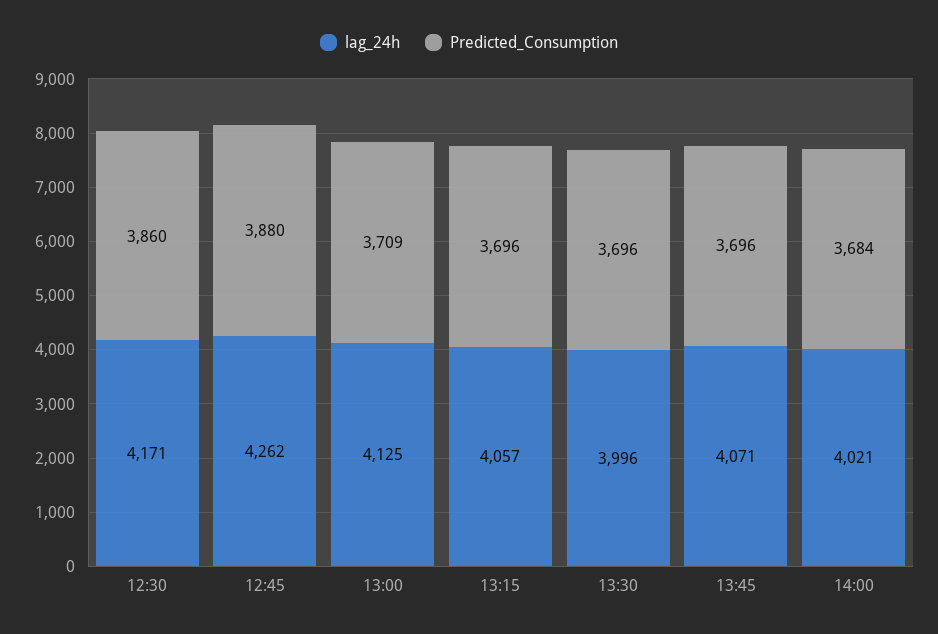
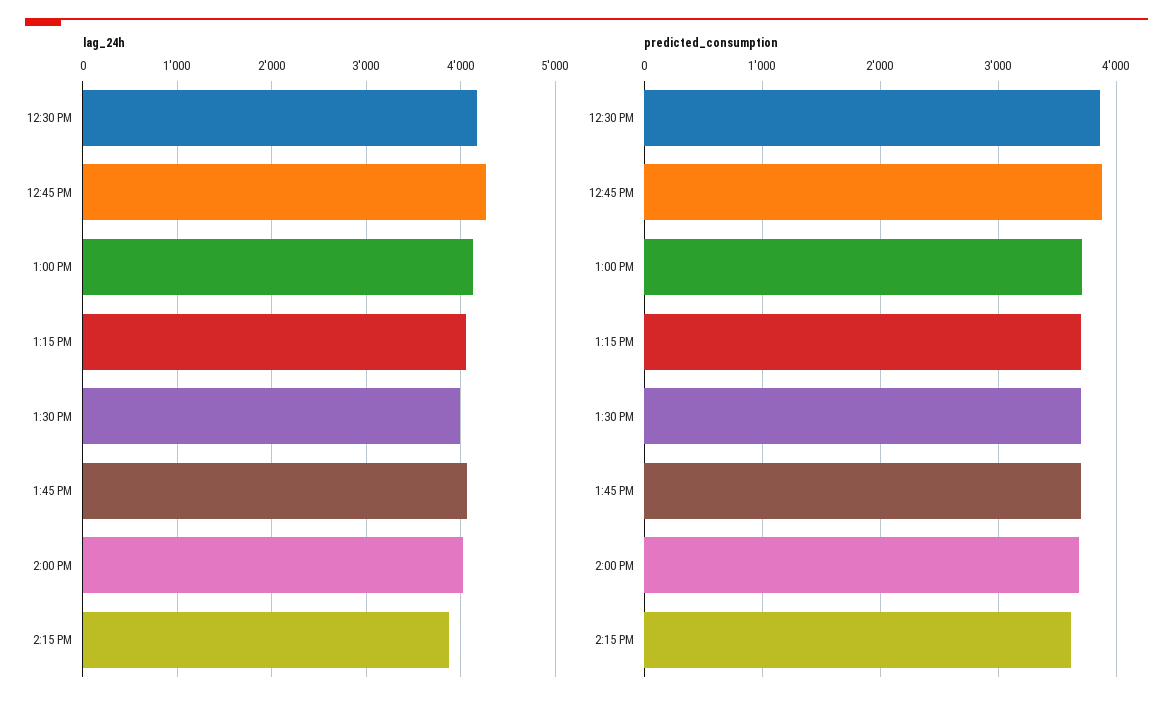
lag_24h, 2:15 PM: none -> 3900
Predicted_Consumption, 2:15 PM: none -> 3600

